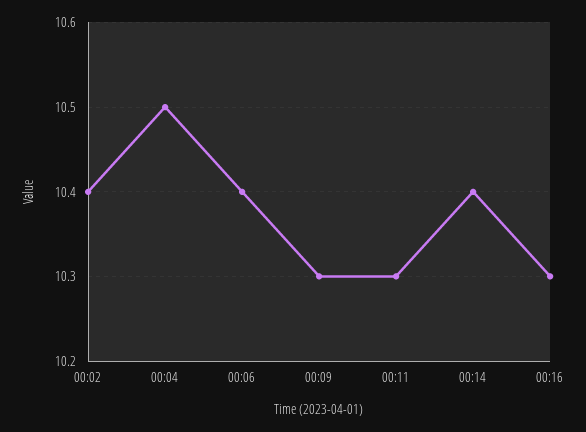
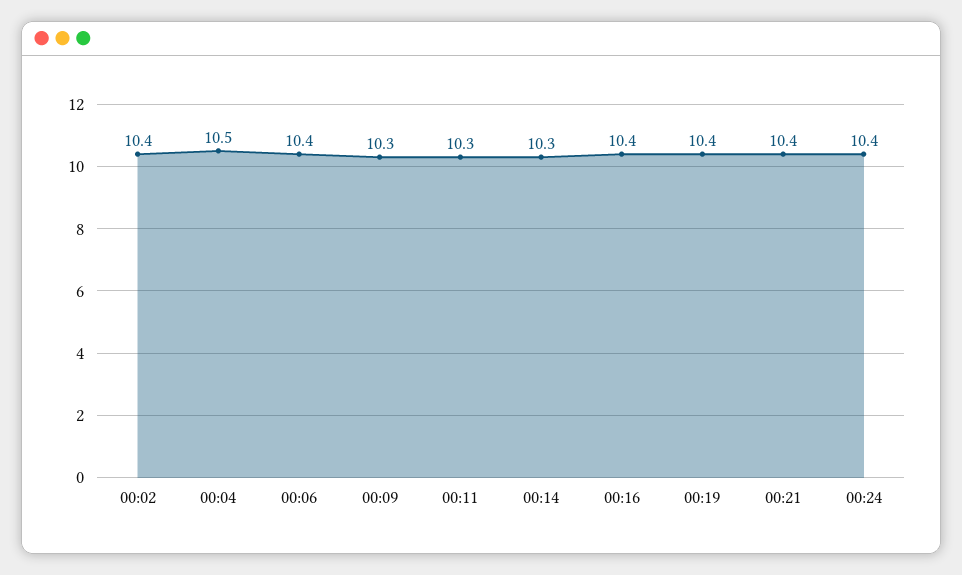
00:14: 10.4 -> 10.3
00:16: 10.3 -> 10.4
00:19: none -> 10.4
00:21: none -> 10.4
00:24: none -> 10.4

